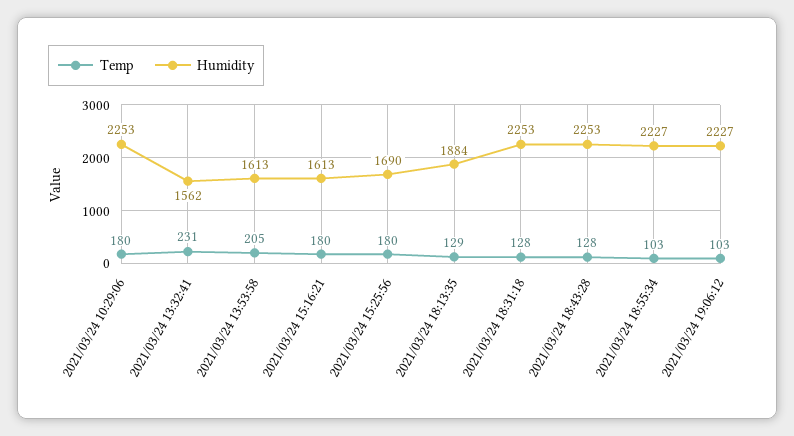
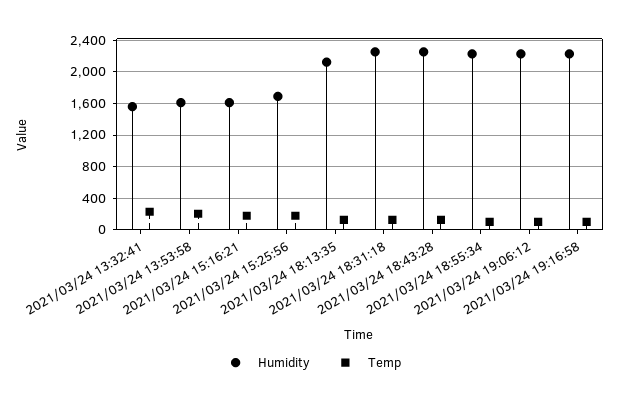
Temp, 2021/03/24 10:29:06: 180 -> none
Humidity, 2021/03/24 10:29:06: 2253 -> none
Humidity, 2021/03/24 18:13:35: 1884 -> 2100
Humidity, 2021/03/24 19:16:58: none -> 2200
Temp, 2021/03/24 19:16:58: none -> 100

